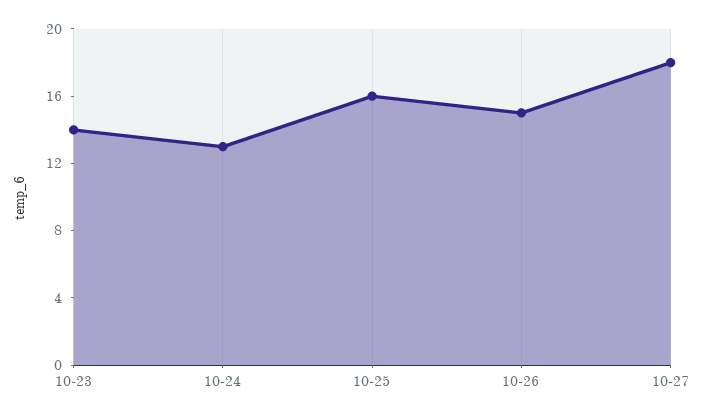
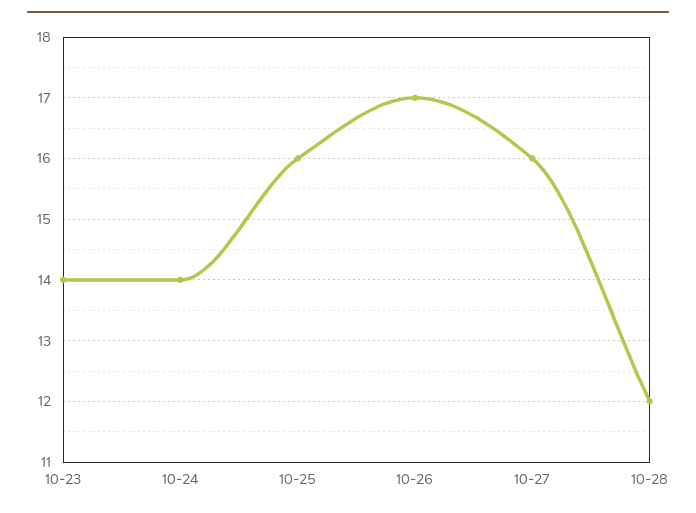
10-24: 13 -> 14
10-26: 15 -> 17
10-27: 18 -> 16
10-28: none -> 12

